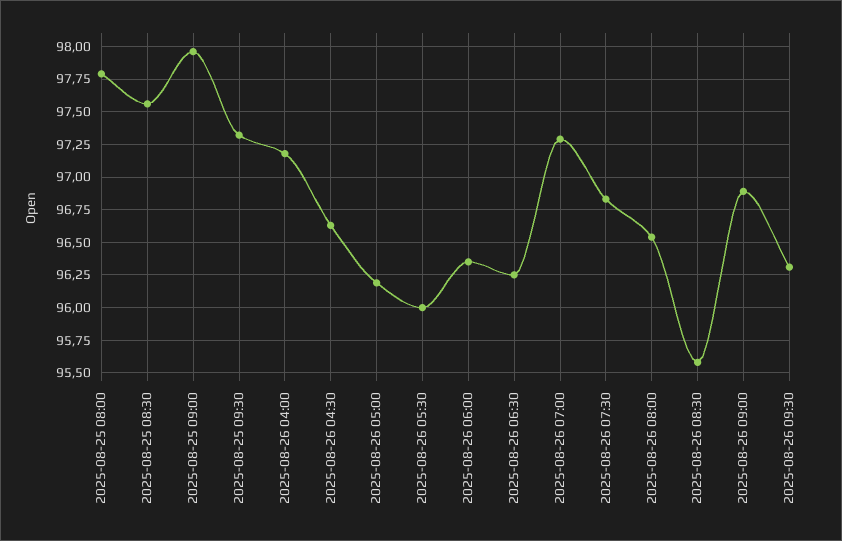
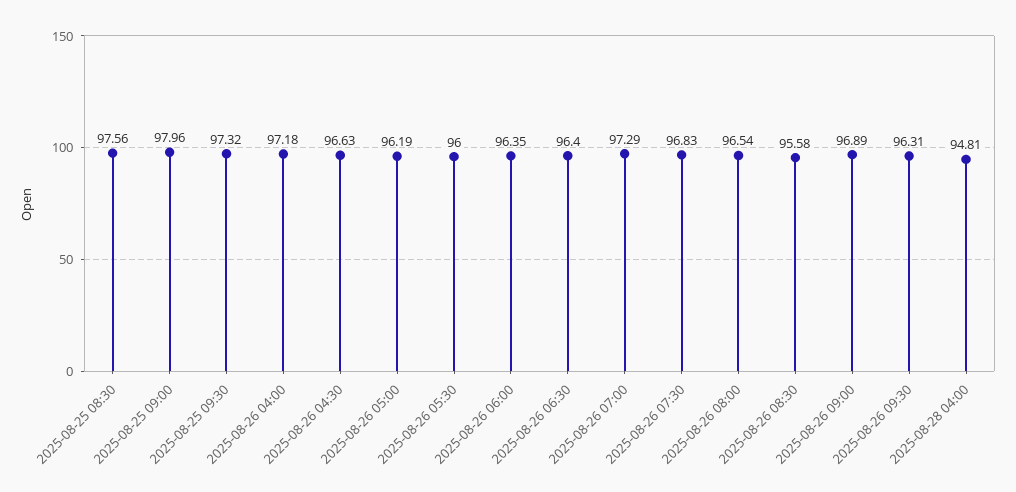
2025-08-25 08:00: 97.8 -> none
2025-08-26 06:30: 96.25 -> 96.4
2025-08-28 04:00: none -> 94.81

